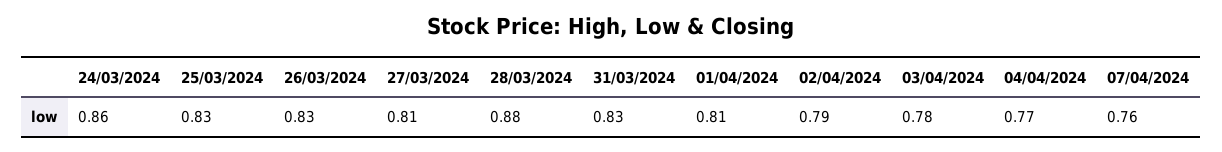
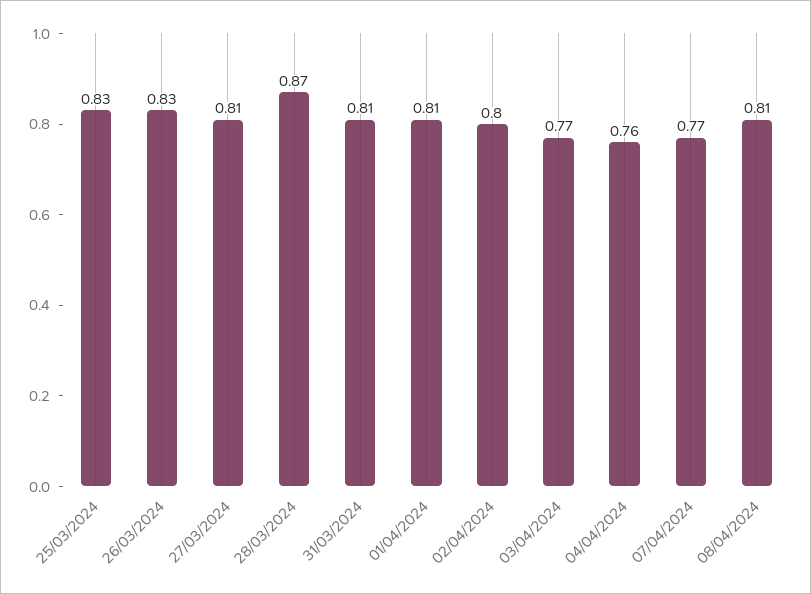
24/03/2024: 0.86 -> none
28/03/2024: 0.88 -> 0.87
31/03/2024: 0.83 -> 0.81
02/04/2024: 0.79 -> 0.8
03/04/2024: 0.78 -> 0.77
04/04/2024: 0.77 -> 0.76
07/04/2024: 0.76 -> 0.77
08/04/2024: none -> 0.81

